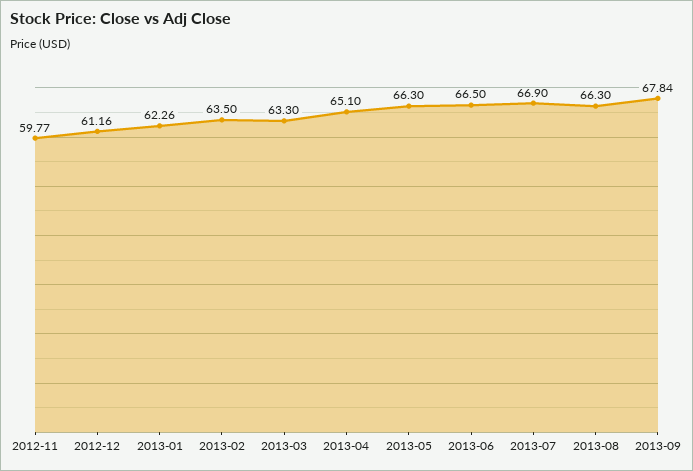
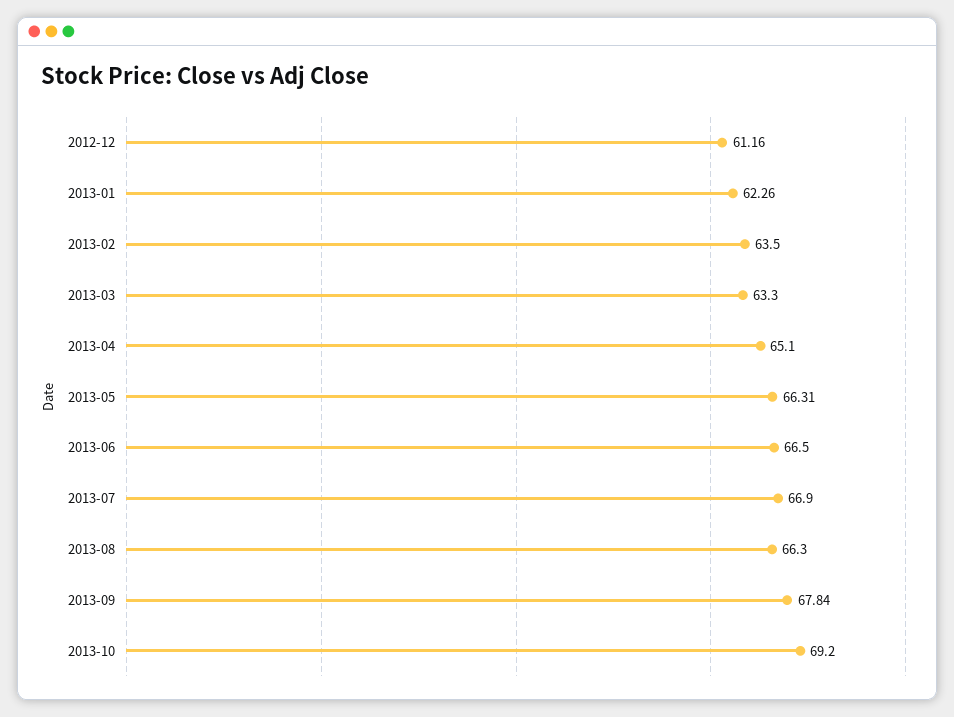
2012-11: 59.77 -> none
2013-05: 66.3 -> 66.31
2013-10: none -> 69.2

